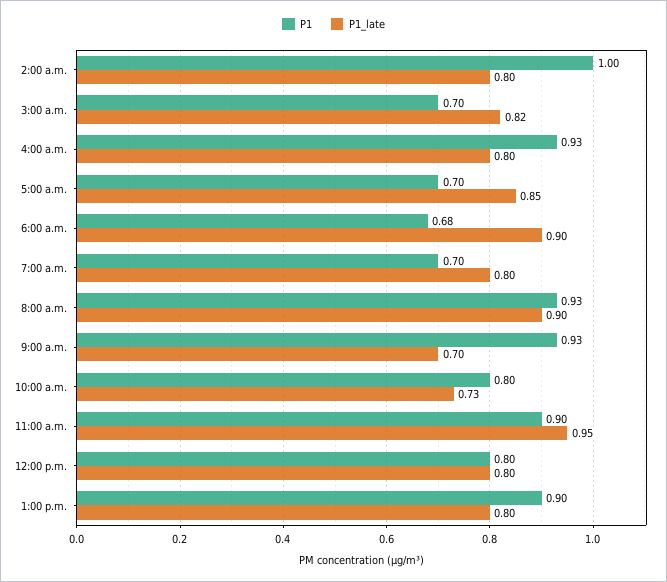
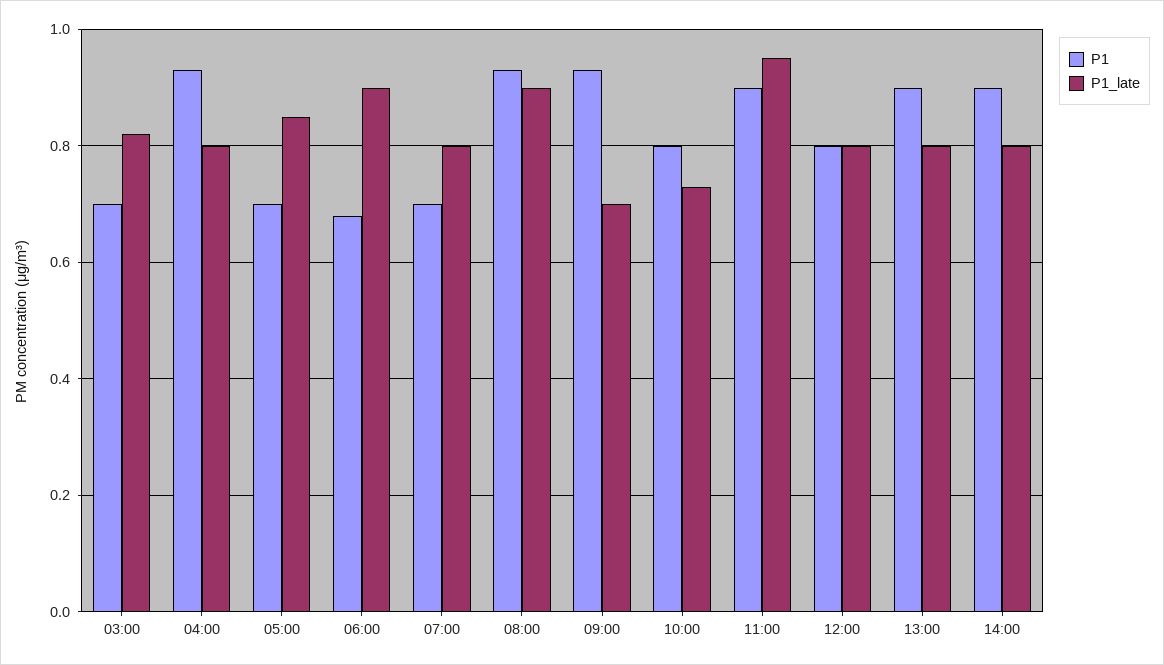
P1, 2:00 a.m.: 1 -> none
P1_late, 2:00 a.m.: 0.8 -> none
P1, 14:00: none -> 0.9
P1_late, 14:00: none -> 0.8

